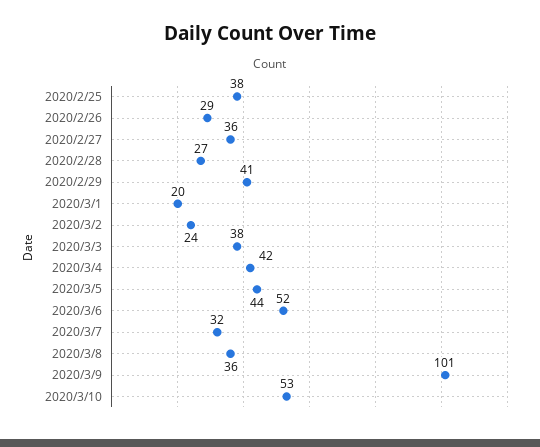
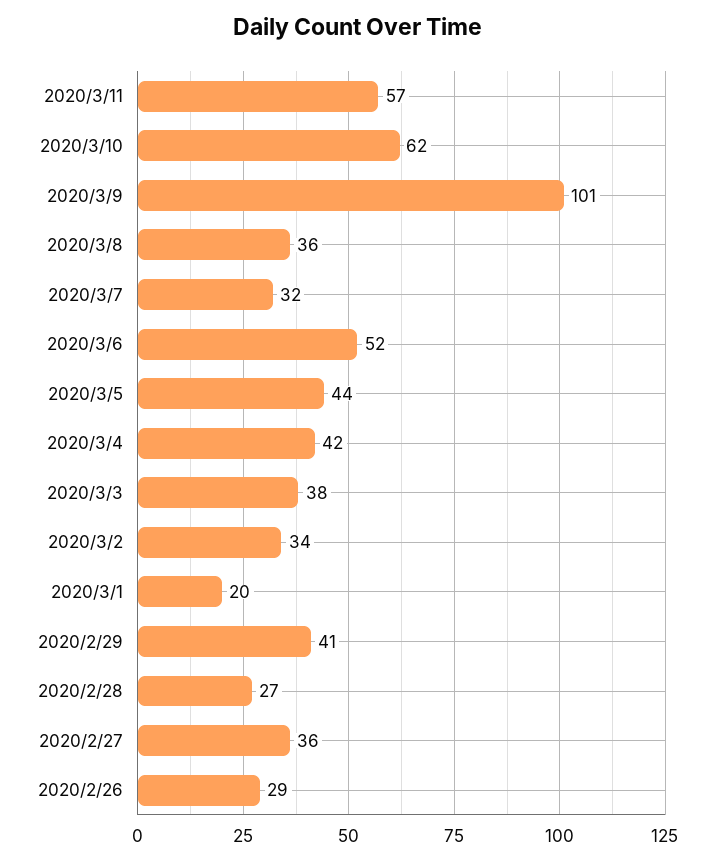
2020/2/25: 38 -> none
2020/3/2: 24 -> 34
2020/3/10: 53 -> 62
2020/3/11: none -> 57

